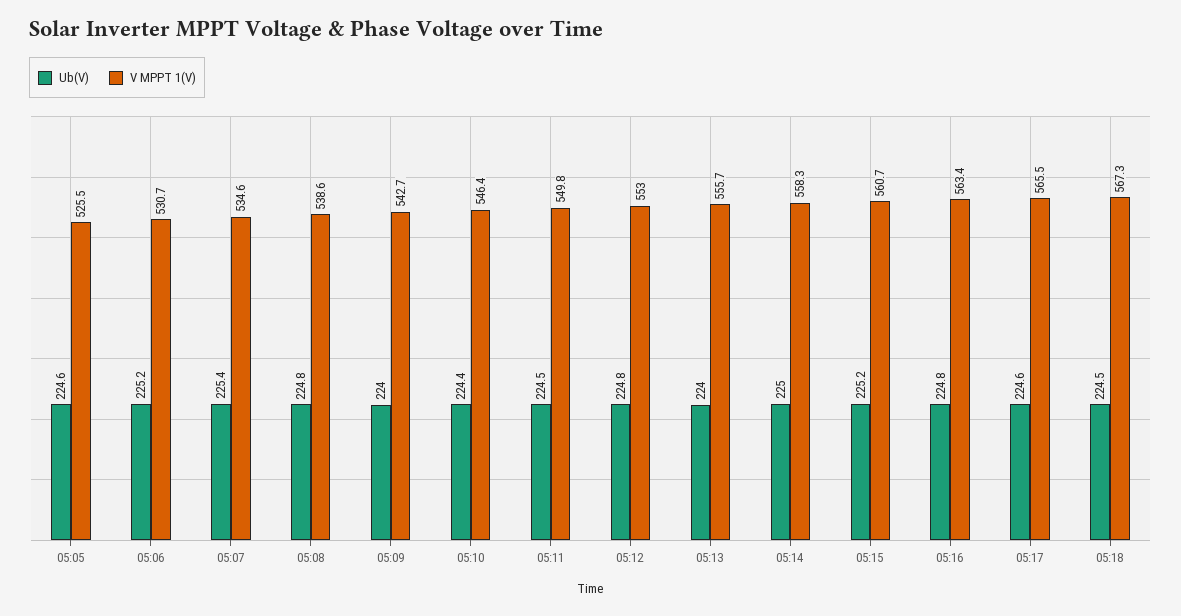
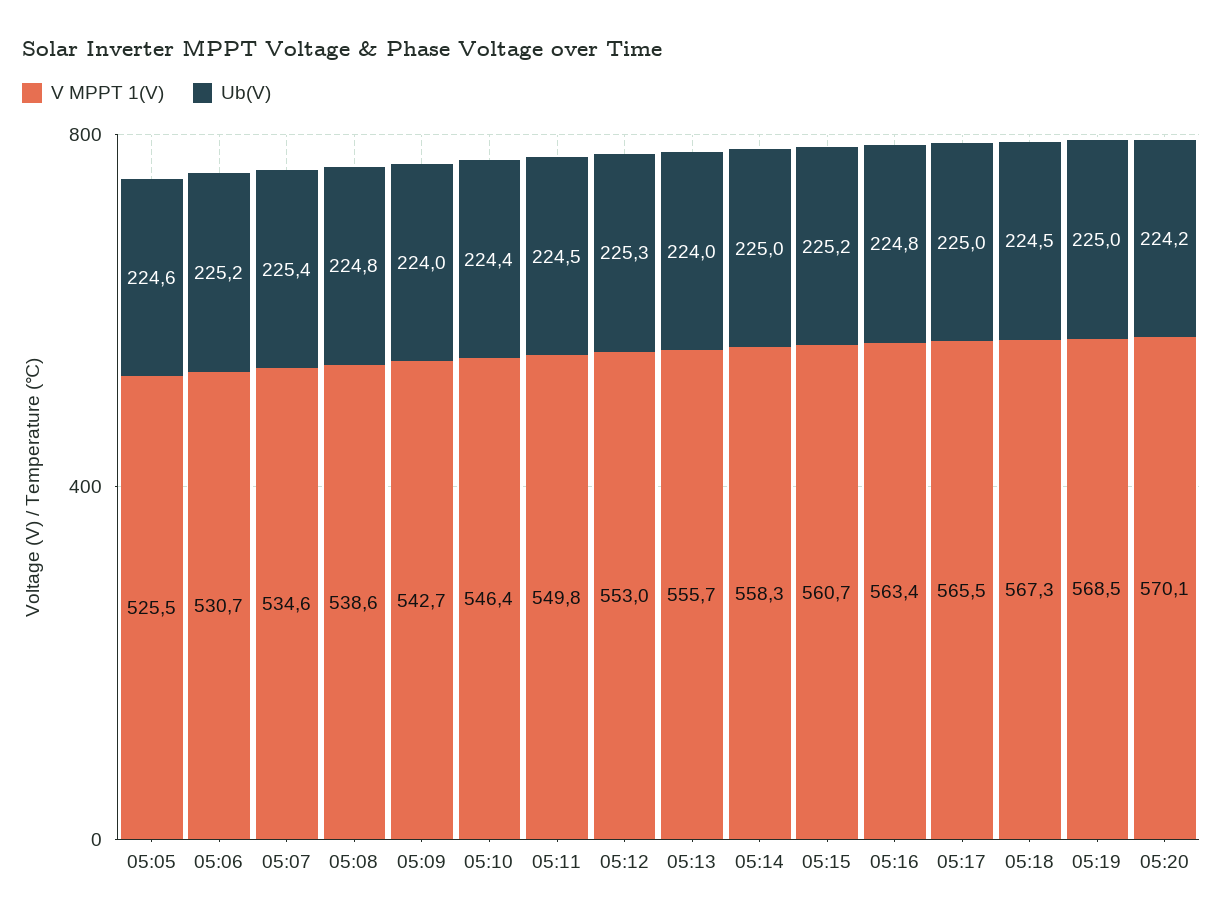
Ub(V), 05:12: 224.8 -> 225.3
Ub(V), 05:17: 224.6 -> 225
V MPPT 1(V), 05:19: none -> 568.5
Ub(V), 05:19: none -> 225
V MPPT 1(V), 05:20: none -> 570.1
Ub(V), 05:20: none -> 224.2

